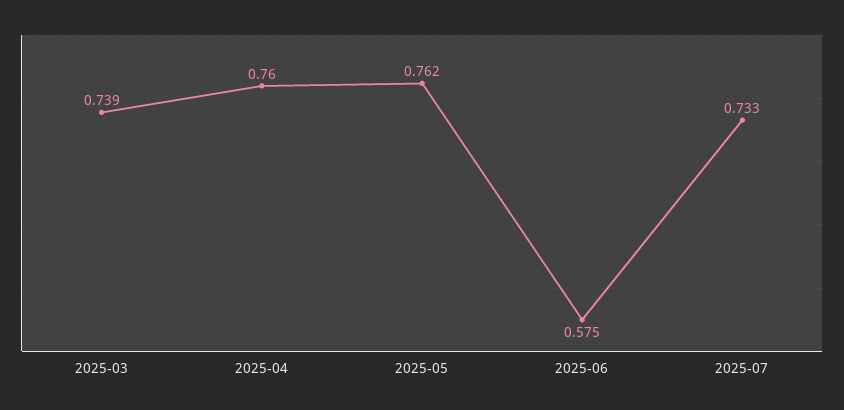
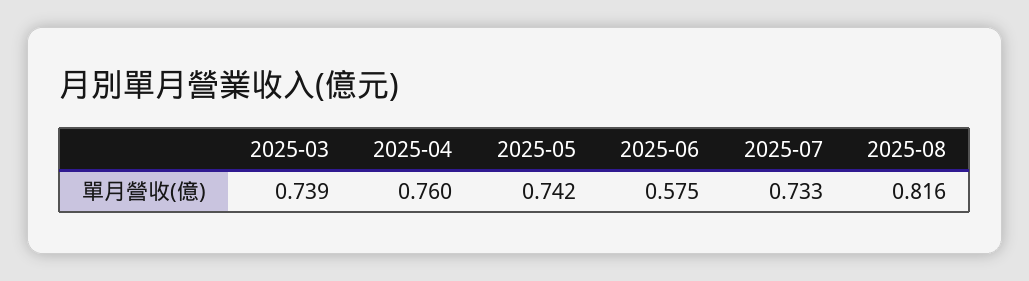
2025-05: 0.762 -> 0.742
2025-08: none -> 0.816

